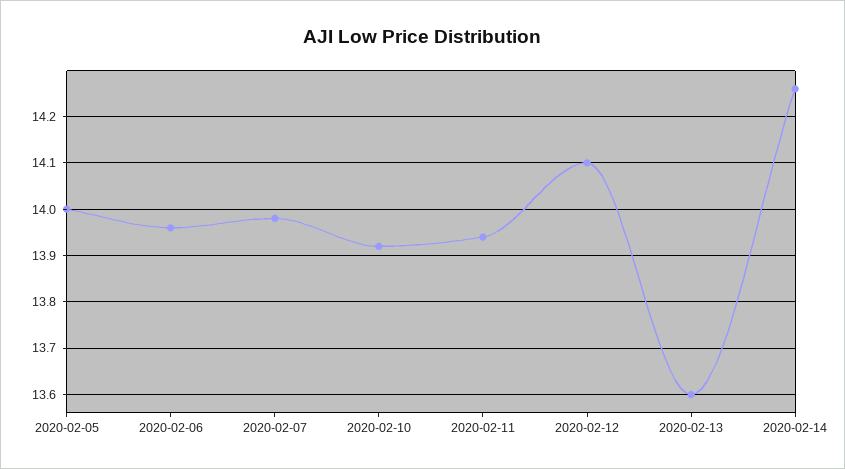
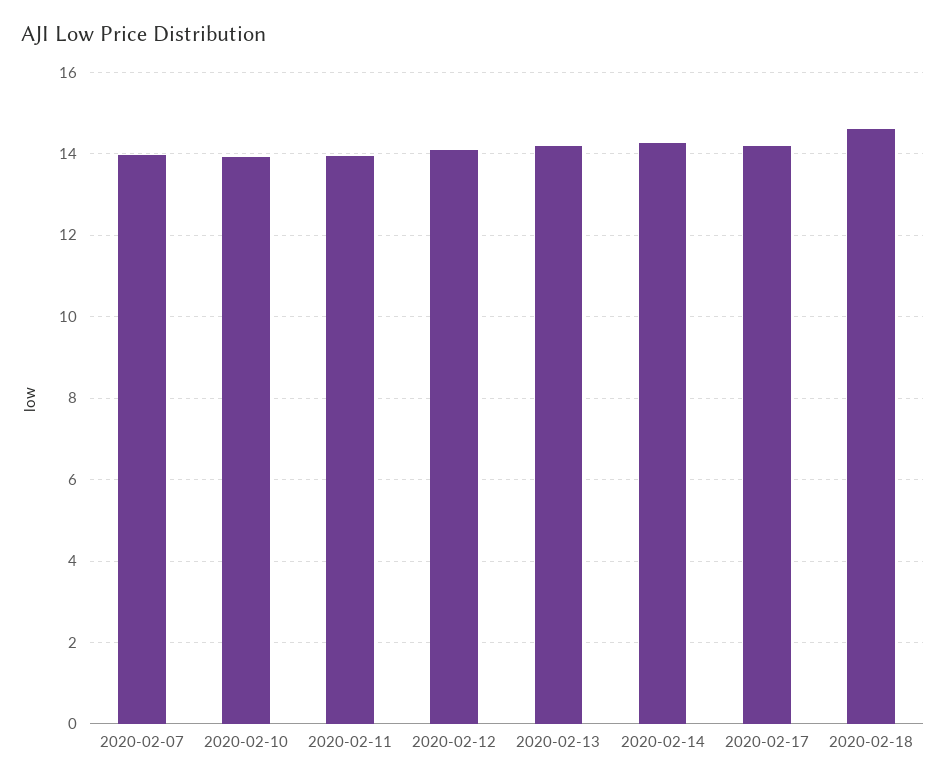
2020-02-05: 14 -> none
2020-02-06: 13.95 -> none
2020-02-13: 13.6 -> 14.2
2020-02-17: none -> 14.2
2020-02-18: none -> 14.6

